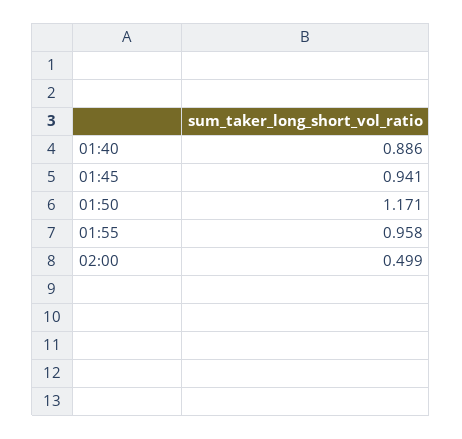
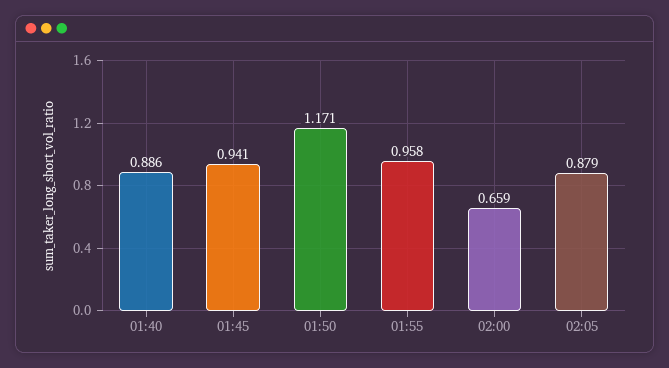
02:00: 0.499 -> 0.659
02:05: none -> 0.879

